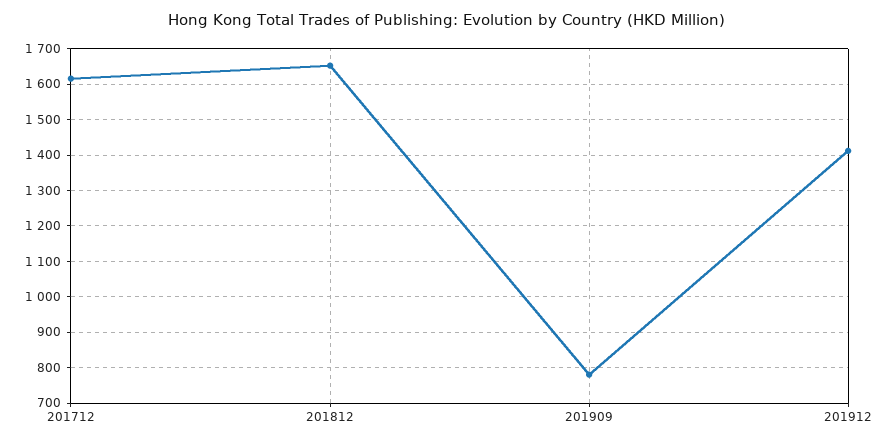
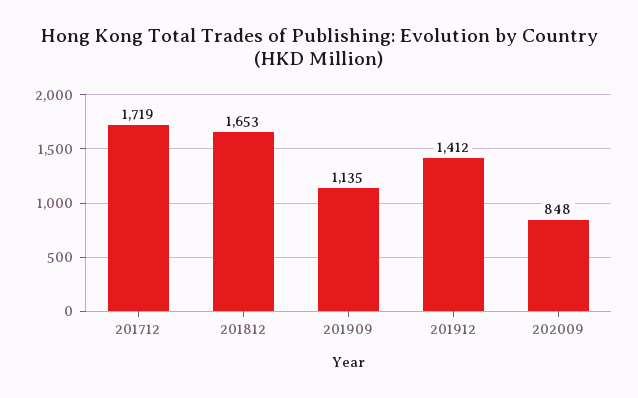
201712: 1620 -> 1719
201909: 780 -> 1135
202009: none -> 848

